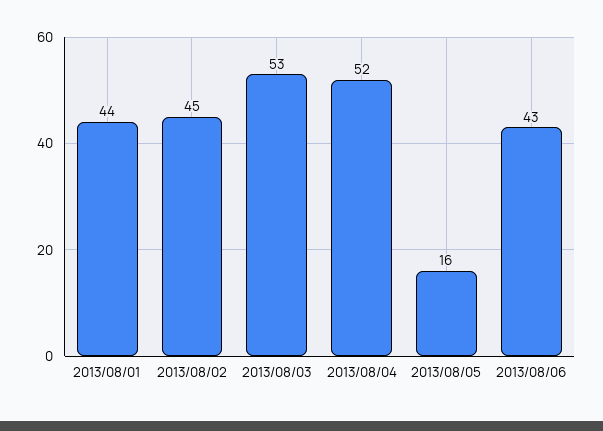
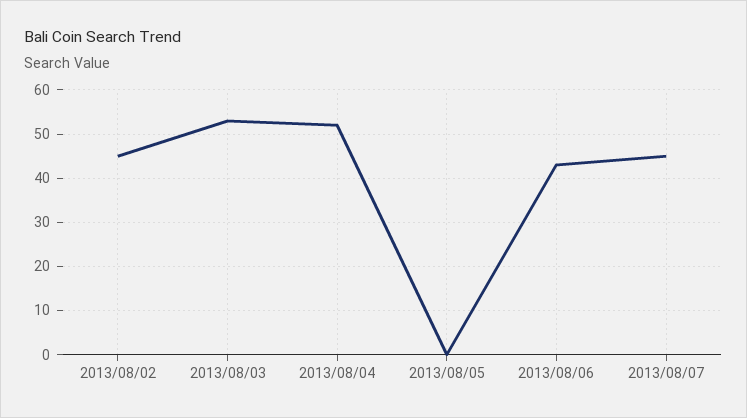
2013/08/01: 44 -> none
2013/08/05: 16 -> 0
2013/08/07: none -> 45

